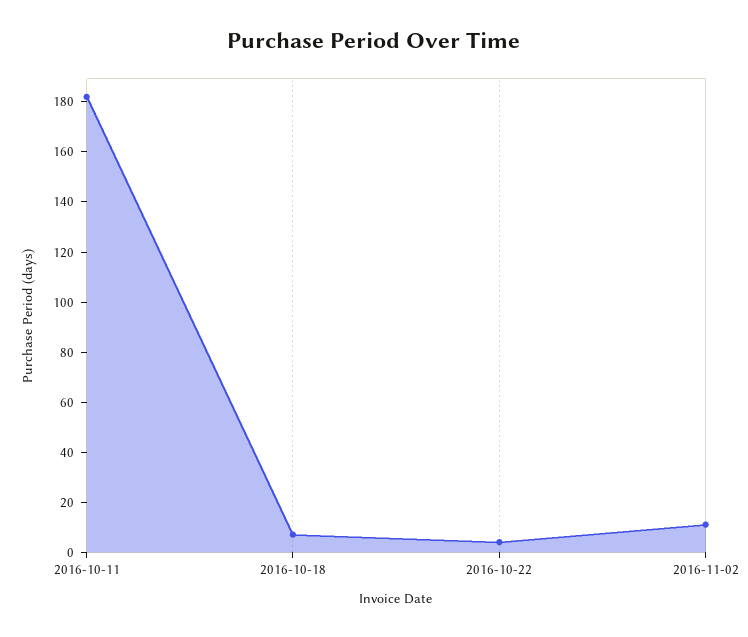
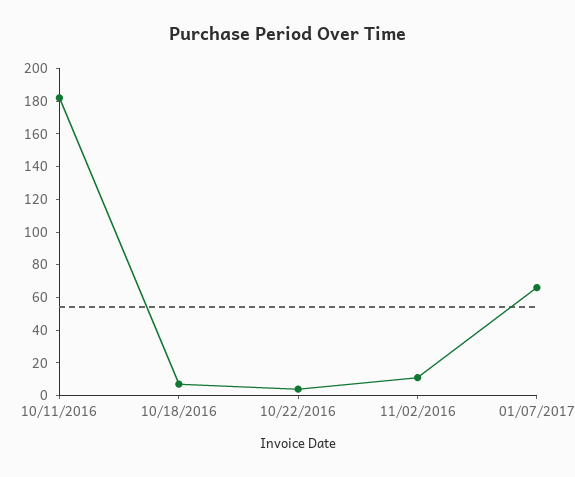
01/07/2017: none -> 65

